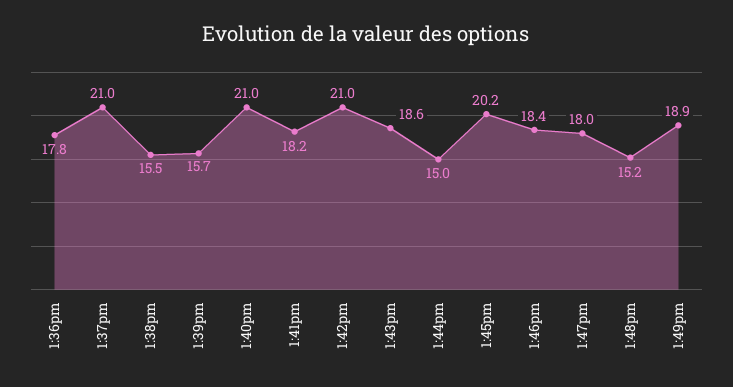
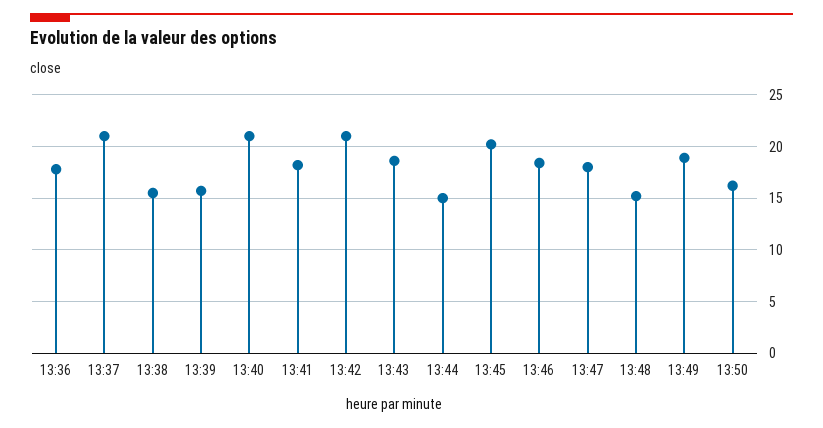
13:50: none -> 16

